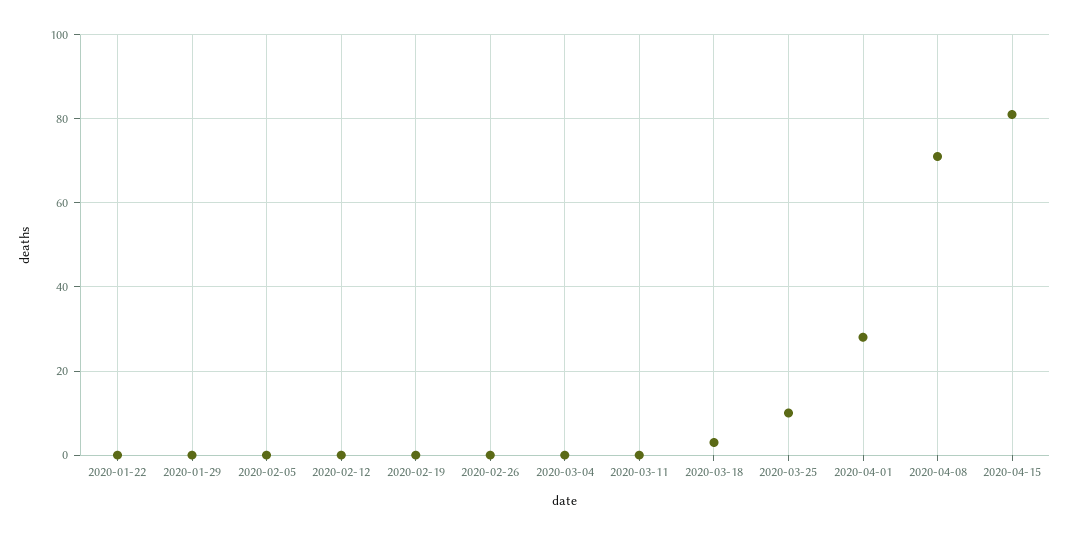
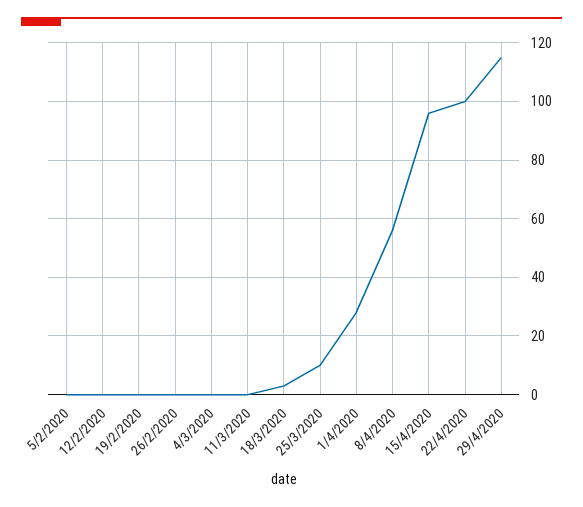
2020-01-22: 0 -> none
2020-01-29: 0 -> none
2020-04-08: 70 -> 55
2020-04-15: 80 -> 95
22/4/2020: none -> 100
29/4/2020: none -> 115

